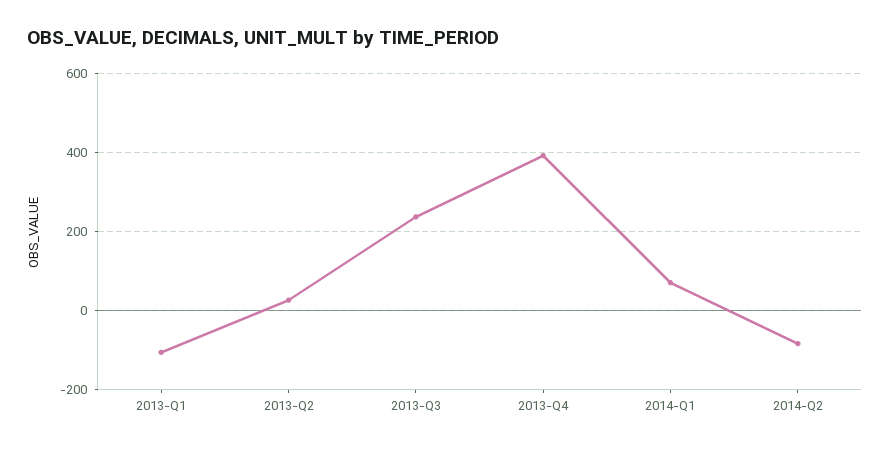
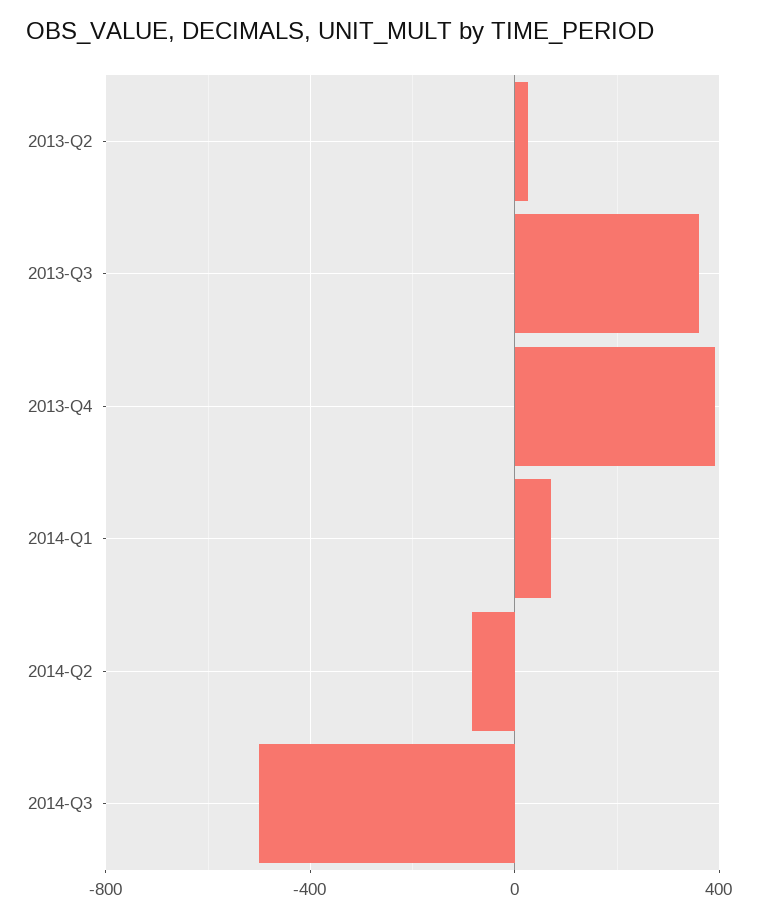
2013-Q1: -100 -> none
2013-Q3: 240 -> 350
2014-Q3: none -> -500

